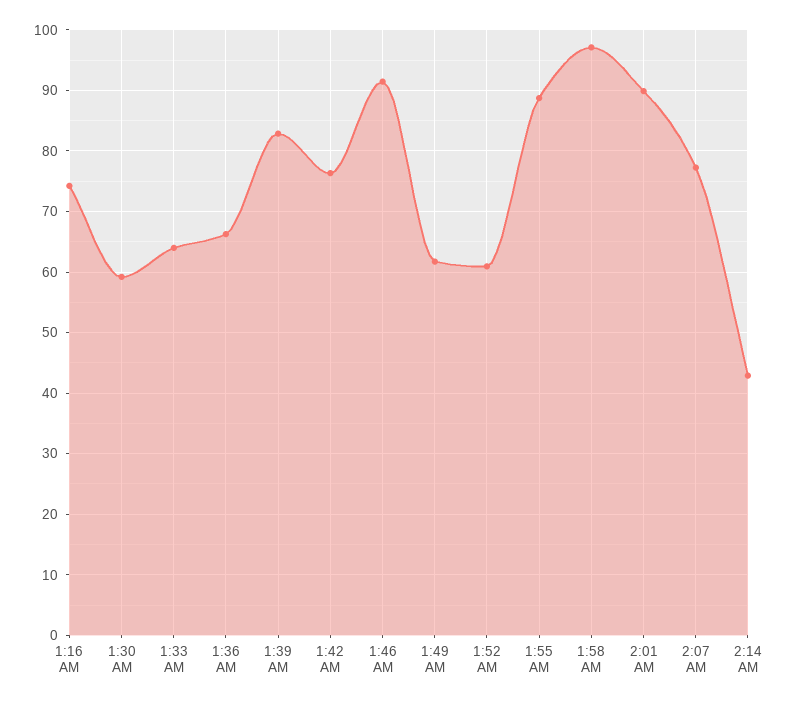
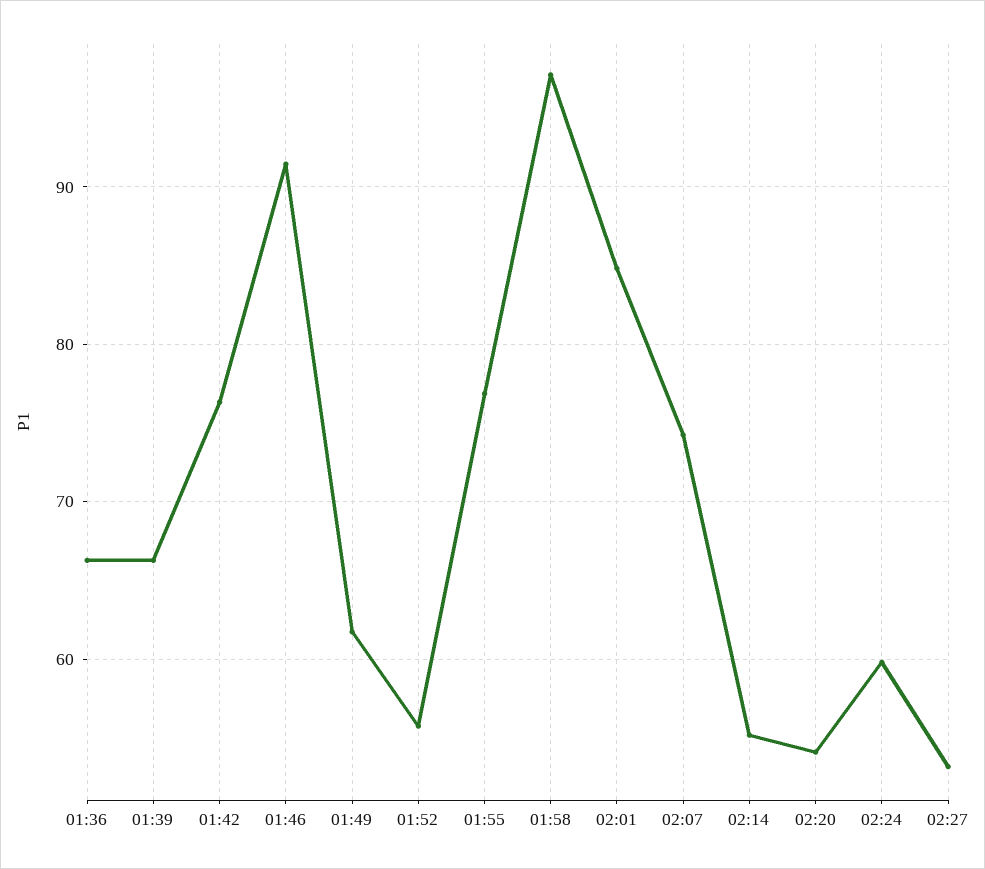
1:16 AM: 74 -> none
1:30 AM: 59 -> none
1:33 AM: 64 -> none
1:39 AM: 83 -> 66
1:52 AM: 61 -> 56
1:55 AM: 89 -> 77
2:01 AM: 90 -> 85
2:07 AM: 77 -> 74
2:14 AM: 43 -> 55
02:20: none -> 54
02:24: none -> 60
02:27: none -> 53

